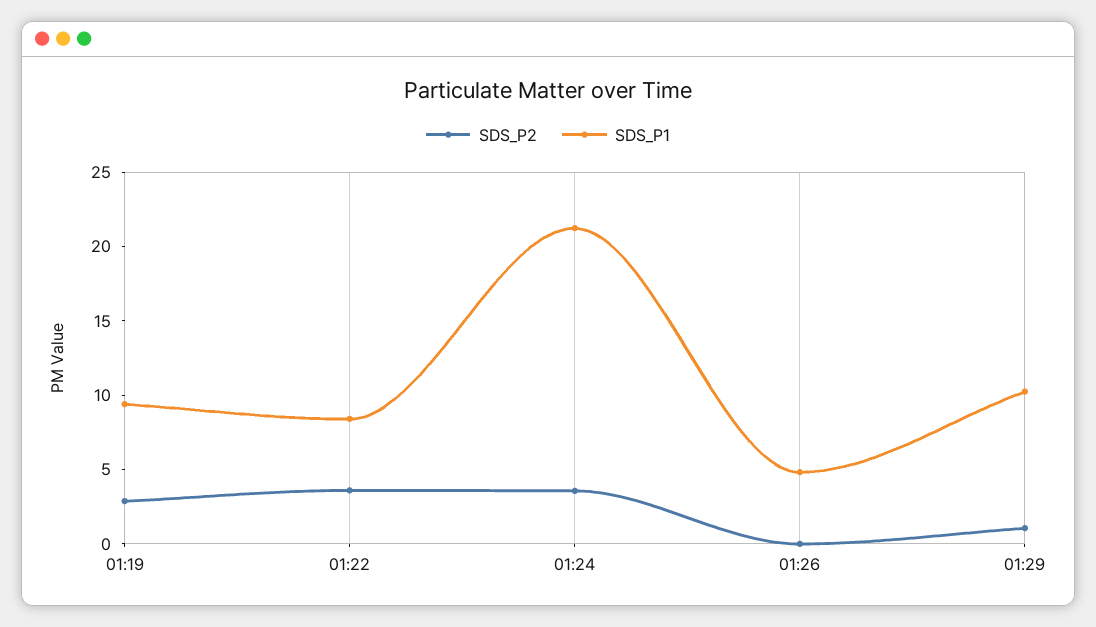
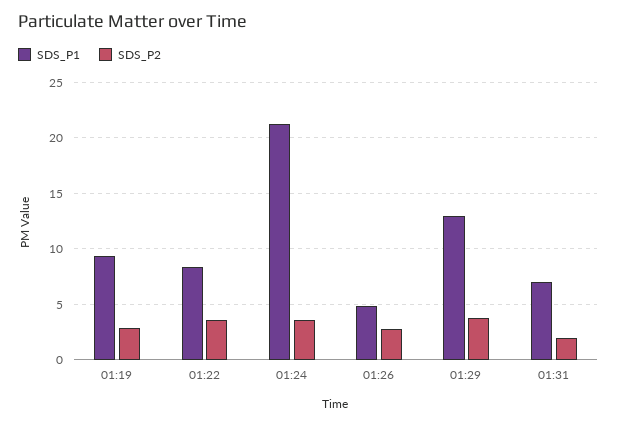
SDS_P2, 01:26: 0 -> 3
SDS_P2, 01:29: 1 -> 4
SDS_P1, 01:29: 10 -> 13
SDS_P1, 01:31: none -> 7
SDS_P2, 01:31: none -> 2

